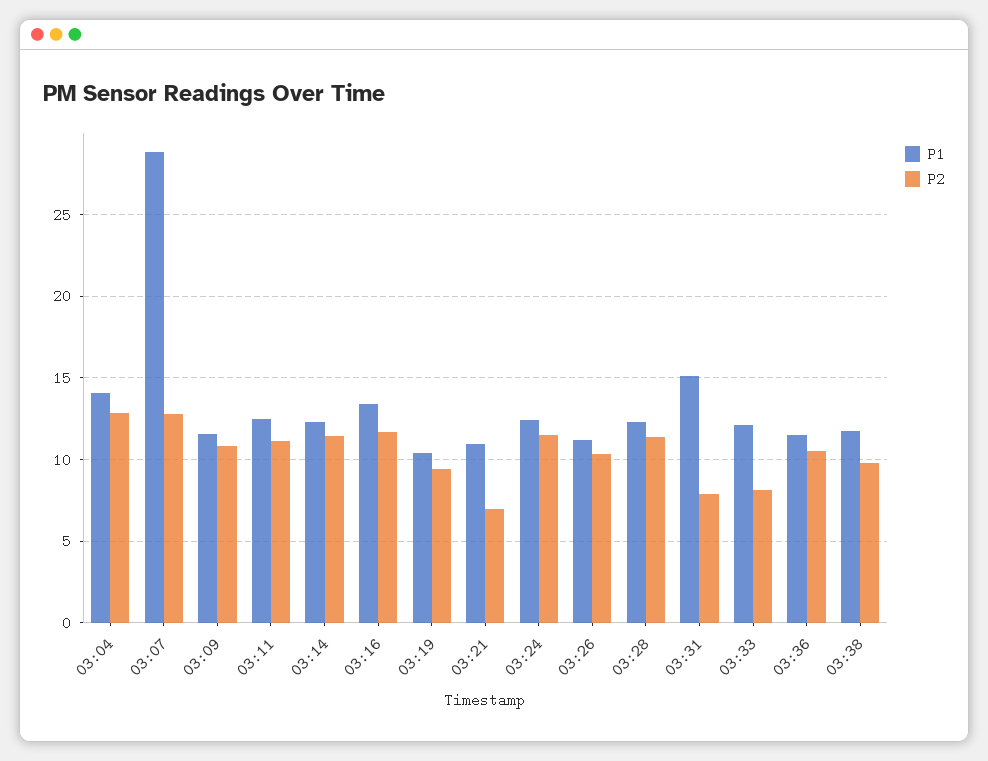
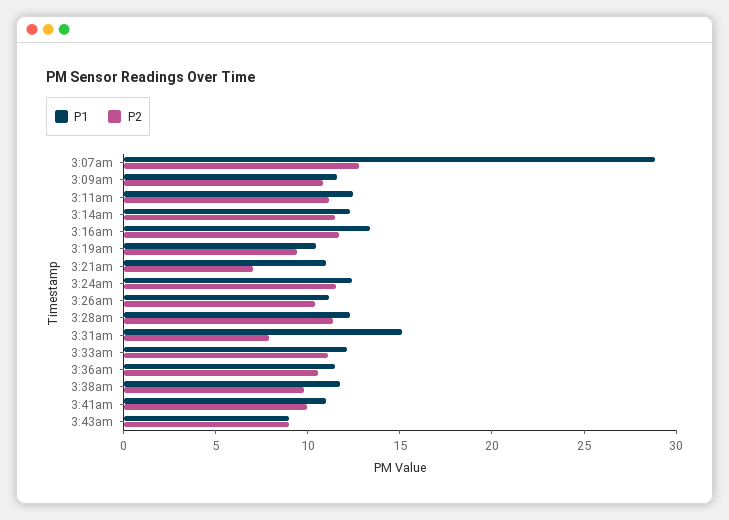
P1, 03:04: 14 -> none
P2, 03:04: 13 -> none
P2, 03:33: 8 -> 11
P1, 3:41am: none -> 11
P2, 3:41am: none -> 10
P1, 3:43am: none -> 9
P2, 3:43am: none -> 9

